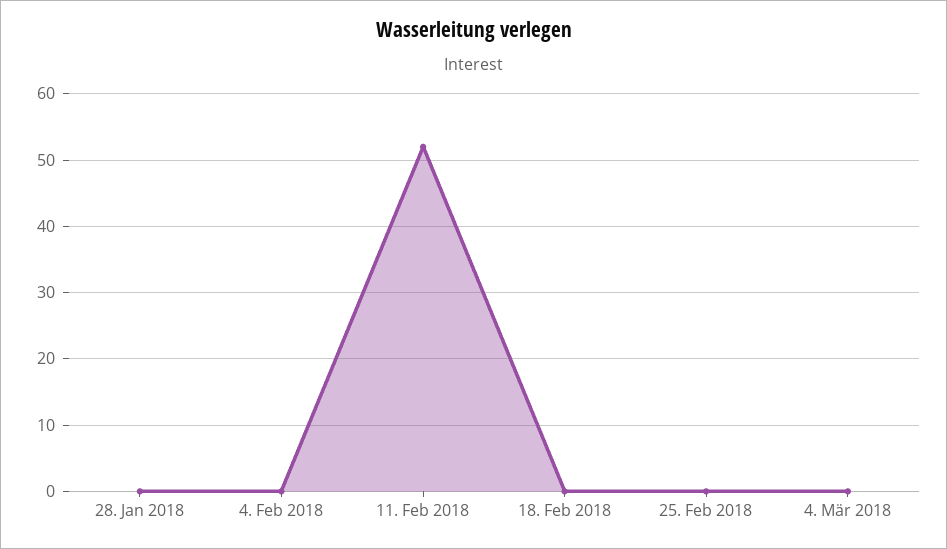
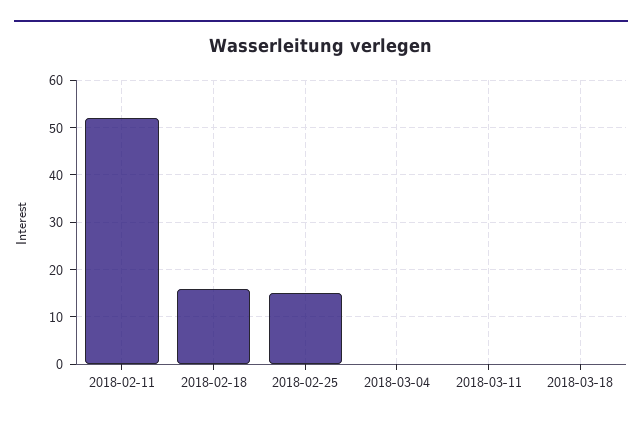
28. Jan 2018: 0 -> none
4. Feb 2018: 0 -> none
18. Feb 2018: 0 -> 15
25. Feb 2018: 0 -> 15
2018-03-11: none -> 0
2018-03-18: none -> 0

